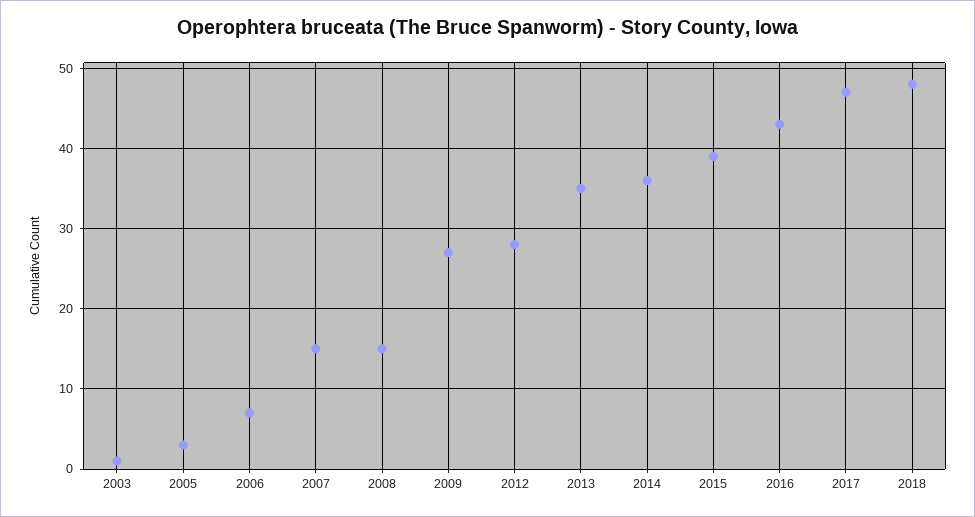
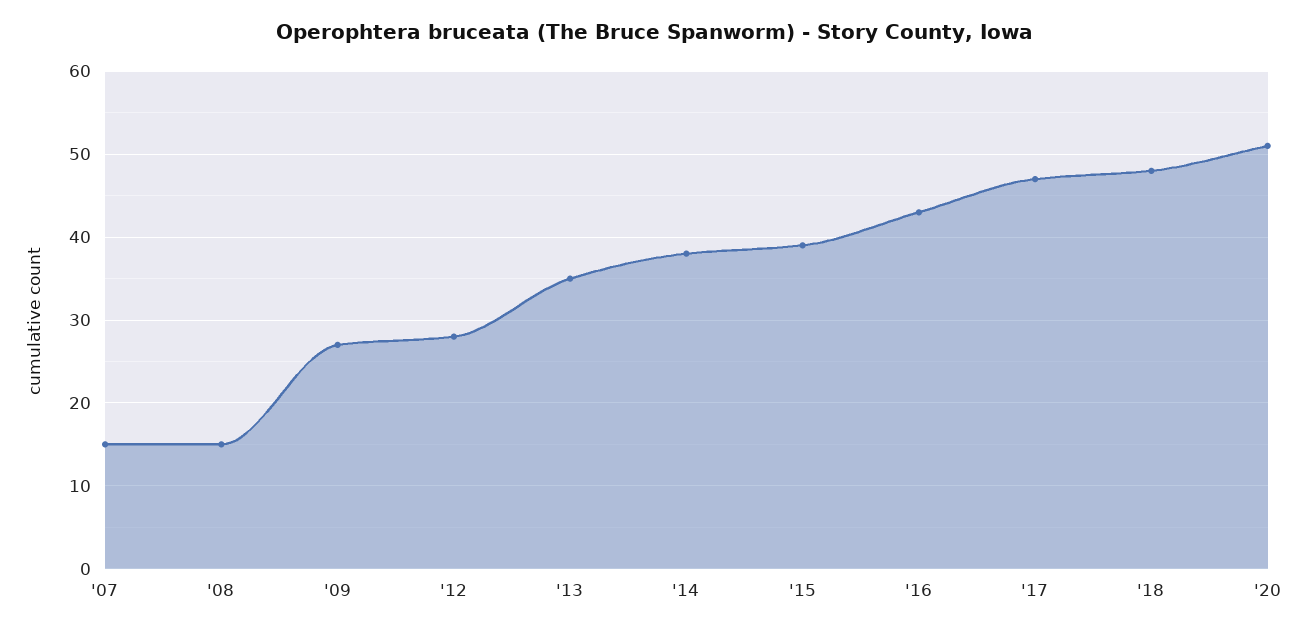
2003: 1 -> none
2005: 3 -> none
2006: 7 -> none
2014: 36 -> 38
'20: none -> 51

